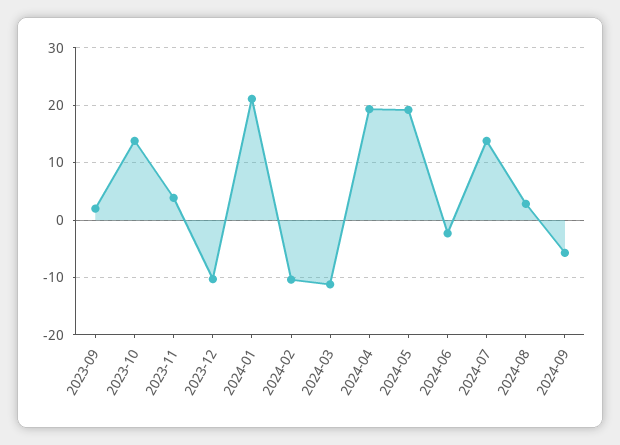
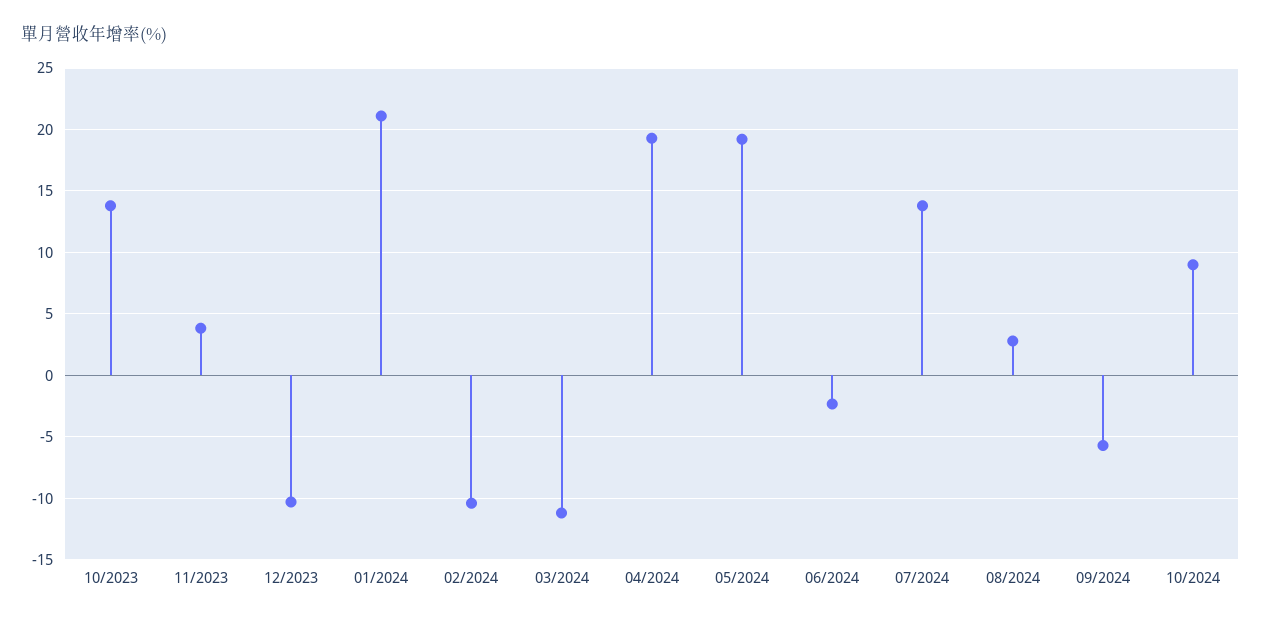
2023-09: 2 -> none
10/2024: none -> 9

